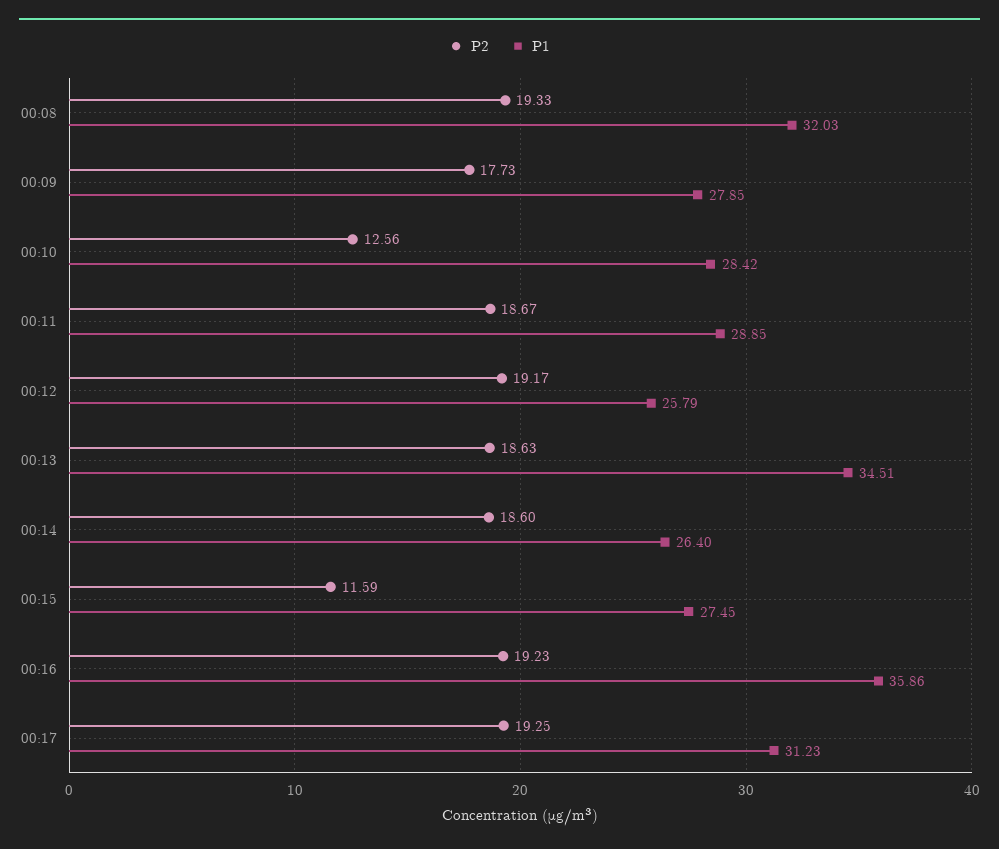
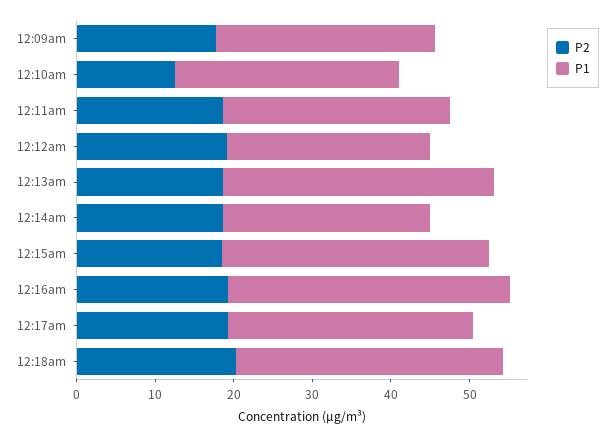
P2, 00:08: 19.33 -> none
P1, 00:08: 32.03 -> none
P2, 00:15: 11.59 -> 18
P1, 00:15: 27.45 -> 34
P2, 12:18am: none -> 20
P1, 12:18am: none -> 34

